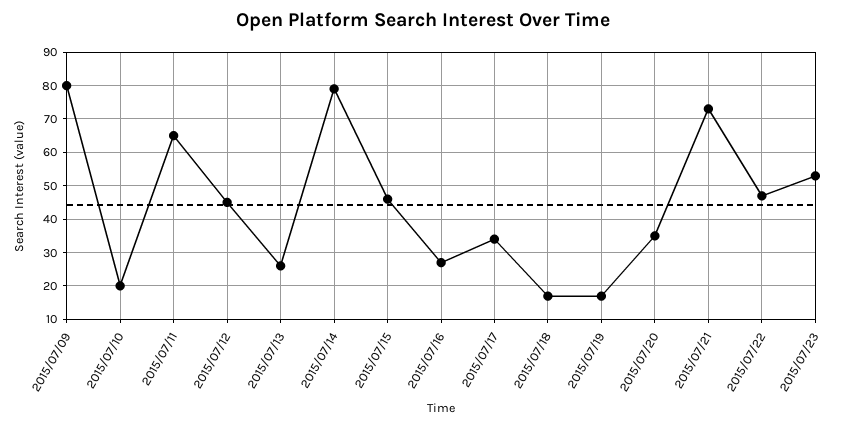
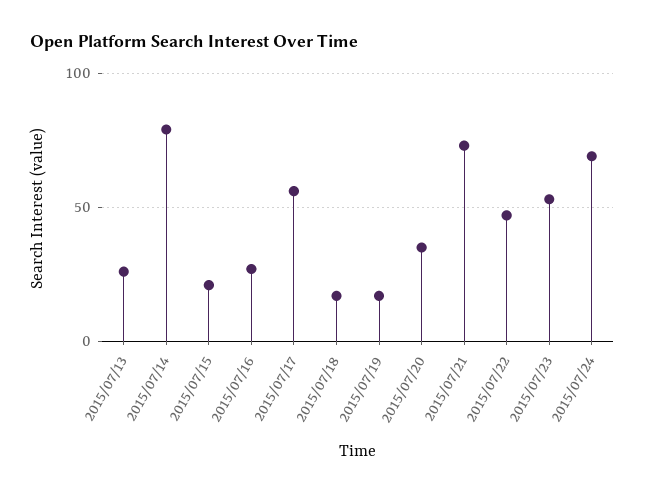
2015/07/09: 80 -> none
2015/07/10: 20 -> none
2015/07/11: 65 -> none
2015/07/12: 45 -> none
2015/07/15: 45 -> 20
2015/07/17: 35 -> 55
2015/07/24: none -> 70

